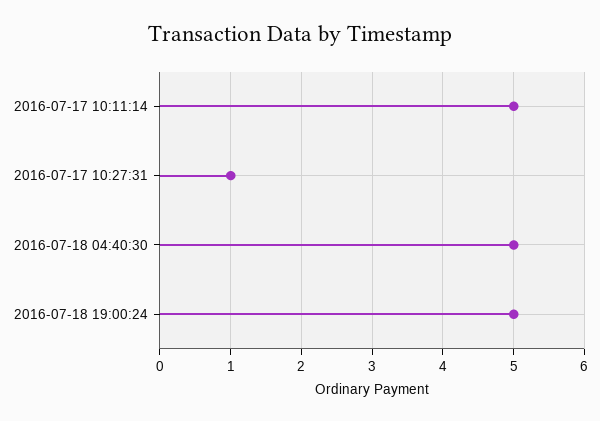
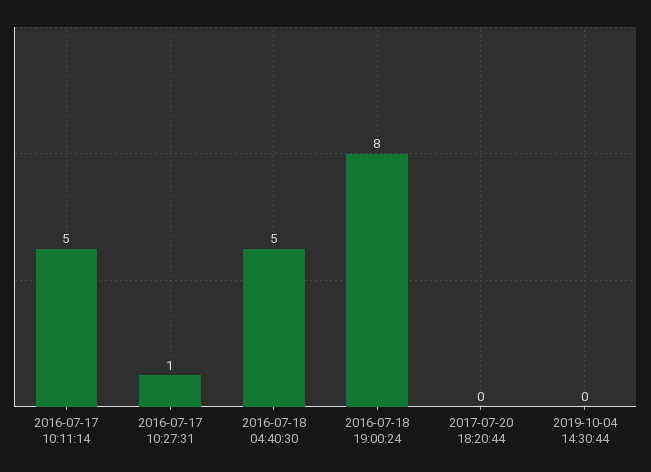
2016-07-18 19:00:24: 5 -> 8
2017-07-20 18:20:44: none -> 0
2019-10-04 14:30:44: none -> 0

